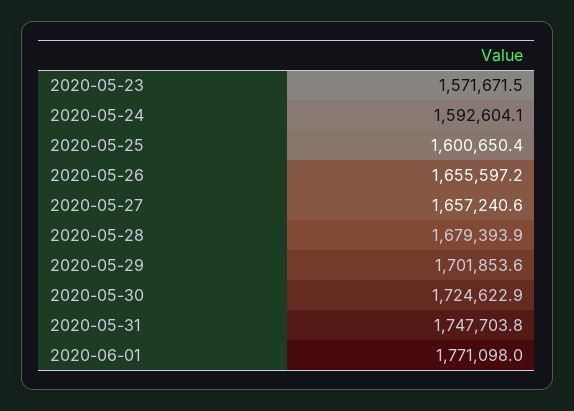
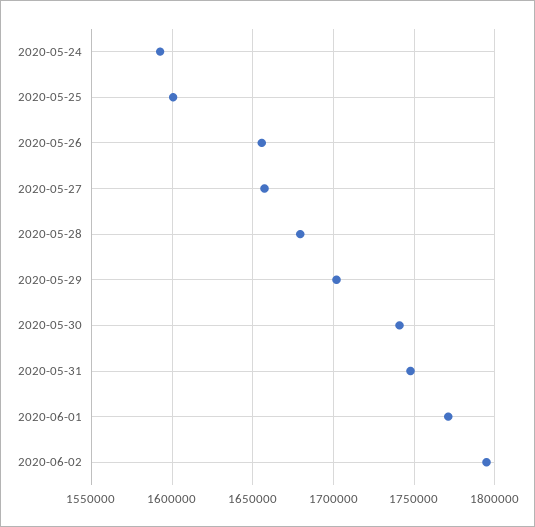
2020-05-23: 1571671.5 -> none
2020-05-30: 1724622.9 -> 1740000
2020-06-02: none -> 1795000

